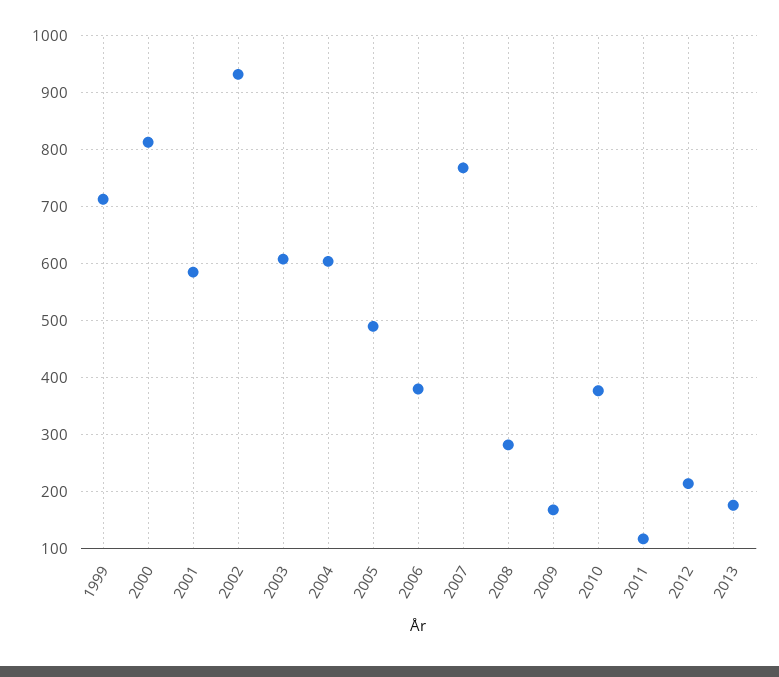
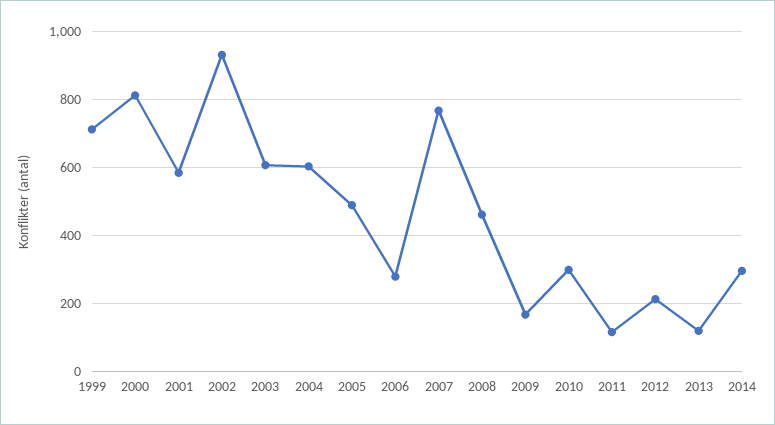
2006: 380 -> 280
2008: 280 -> 460
2010: 380 -> 300
2013: 180 -> 120
2014: none -> 300

